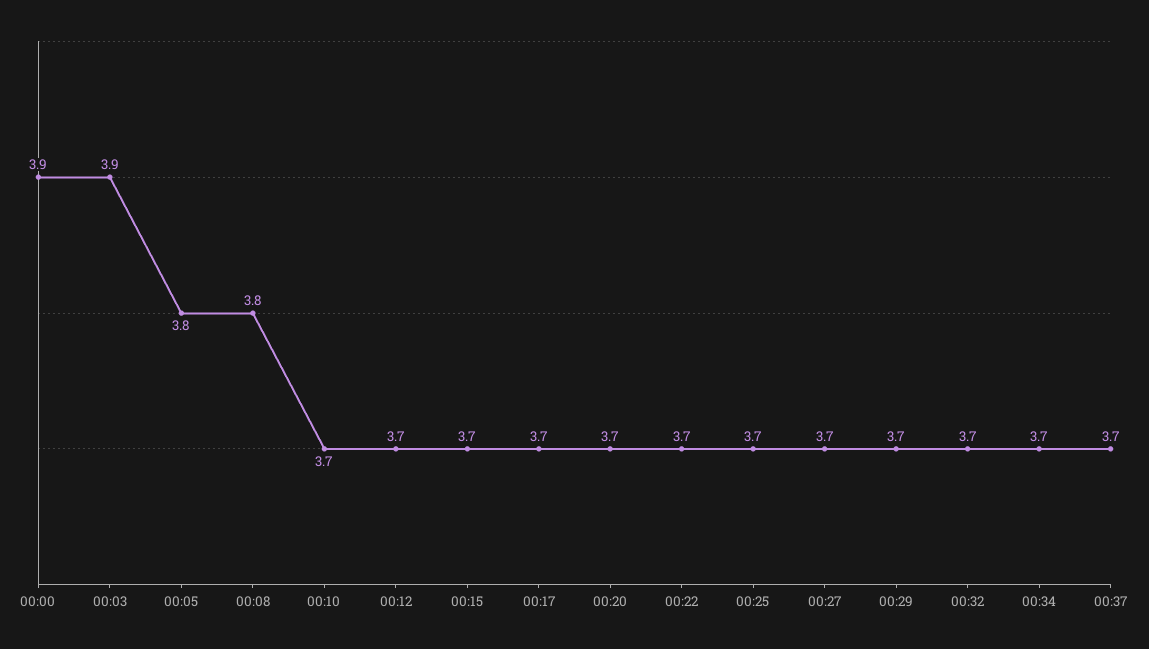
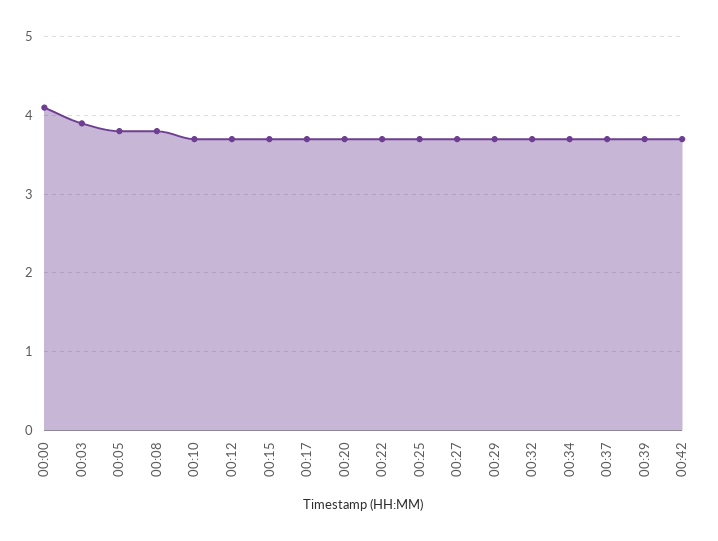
00:00: 3.9 -> 4.1
00:39: none -> 3.7
00:42: none -> 3.7

